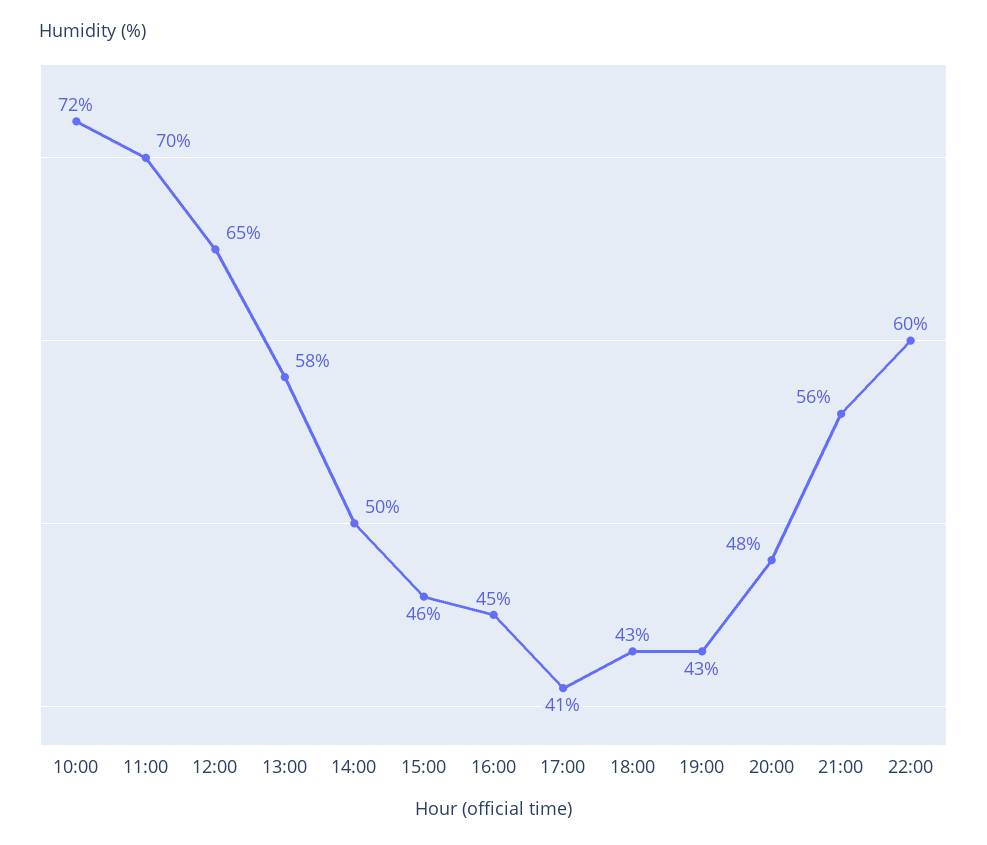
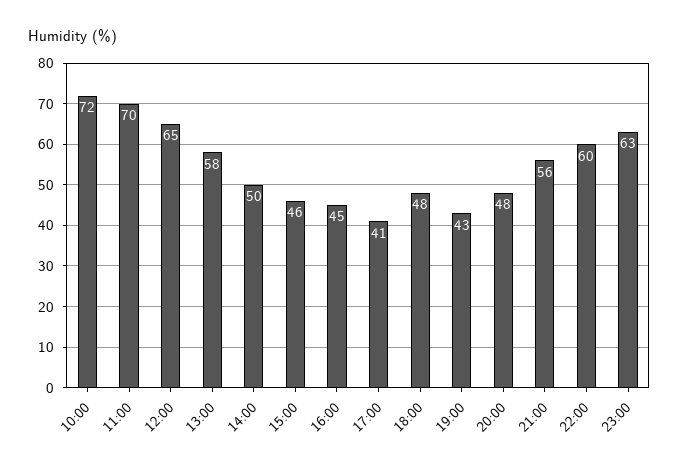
18:00: 43 -> 48
23:00: none -> 63

